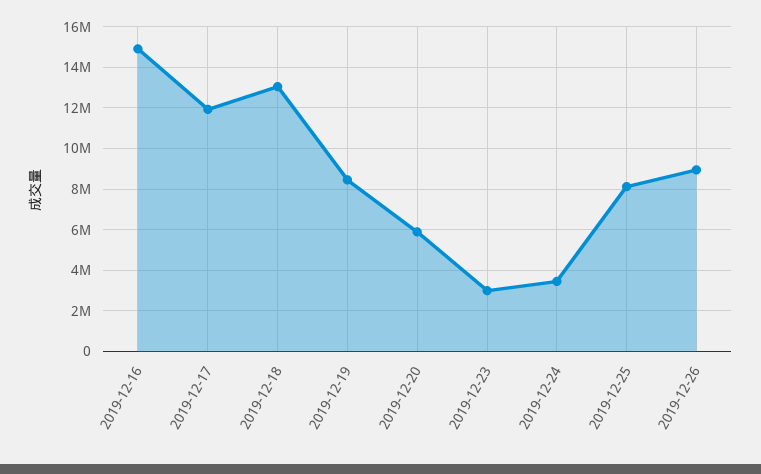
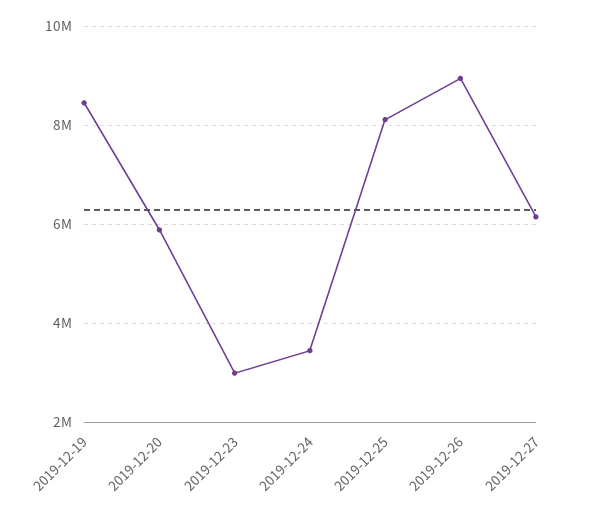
2019-12-16: 15000000 -> none
2019-12-17: 12000000 -> none
2019-12-18: 13000000 -> none
2019-12-27: none -> 6200000

